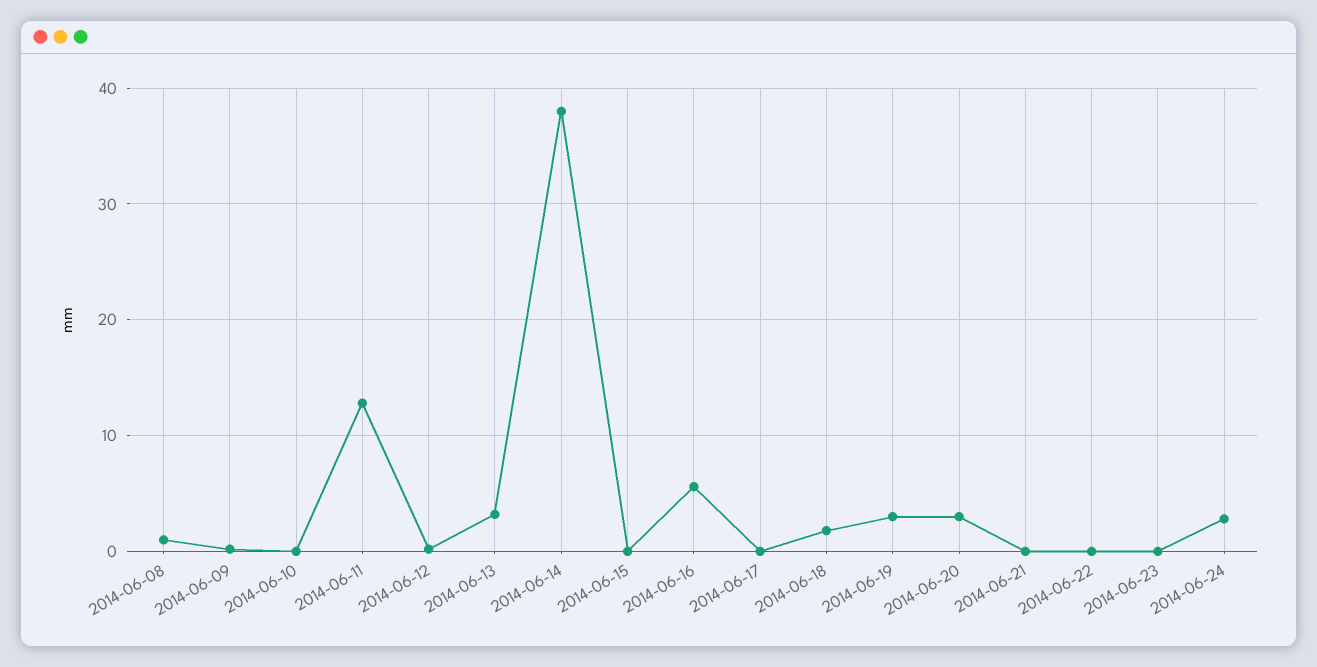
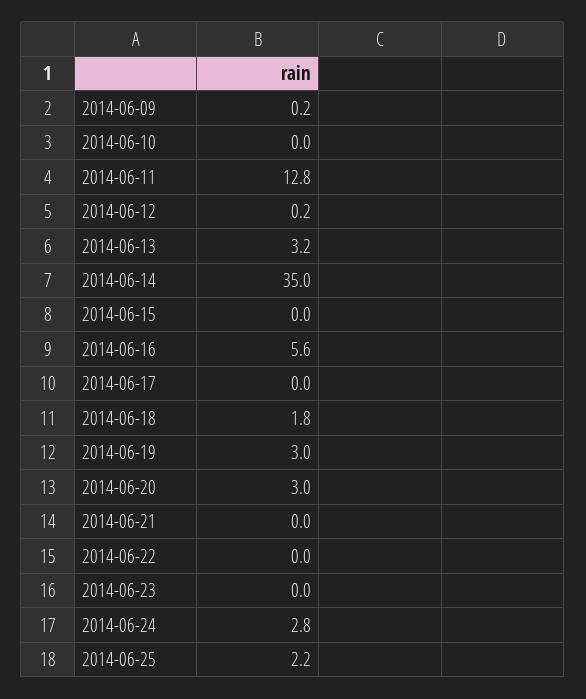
2014-06-08: 1 -> none
2014-06-14: 38 -> 35
2014-06-25: none -> 2.2

